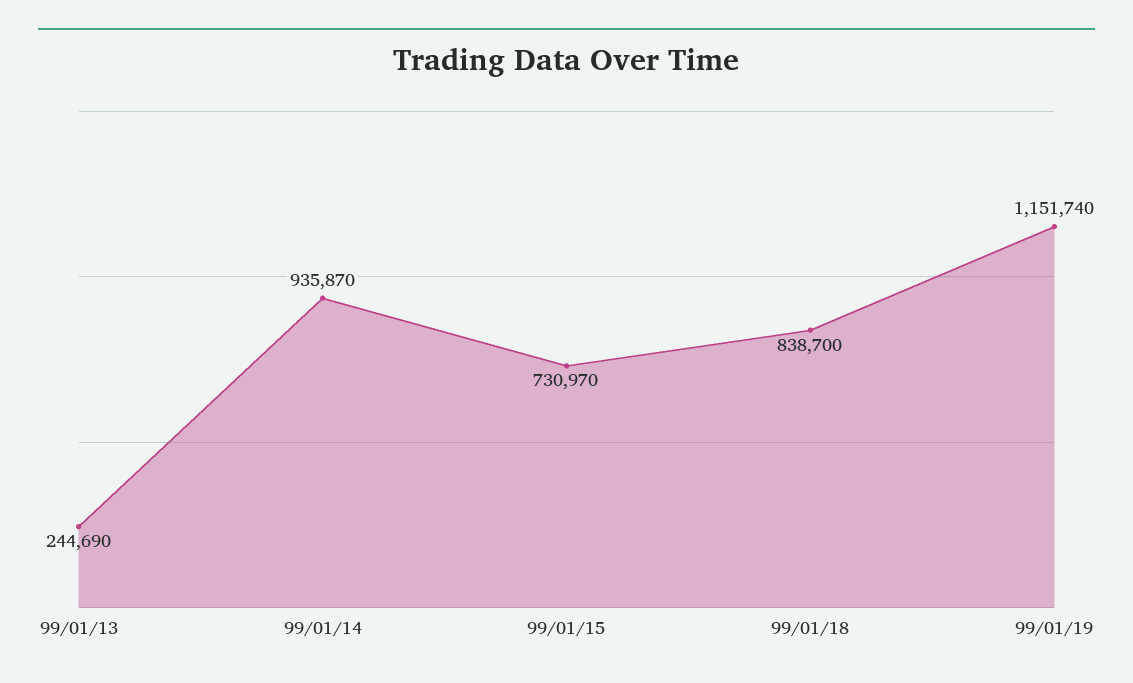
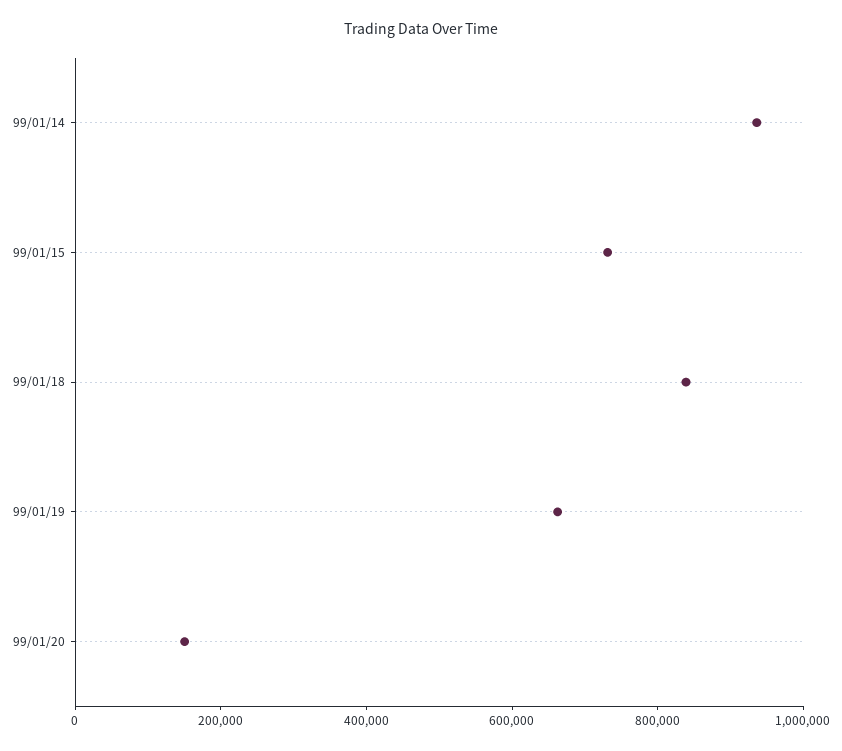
99/01/13: 244690 -> none
99/01/19: 1151740 -> 650000
99/01/20: none -> 150000

